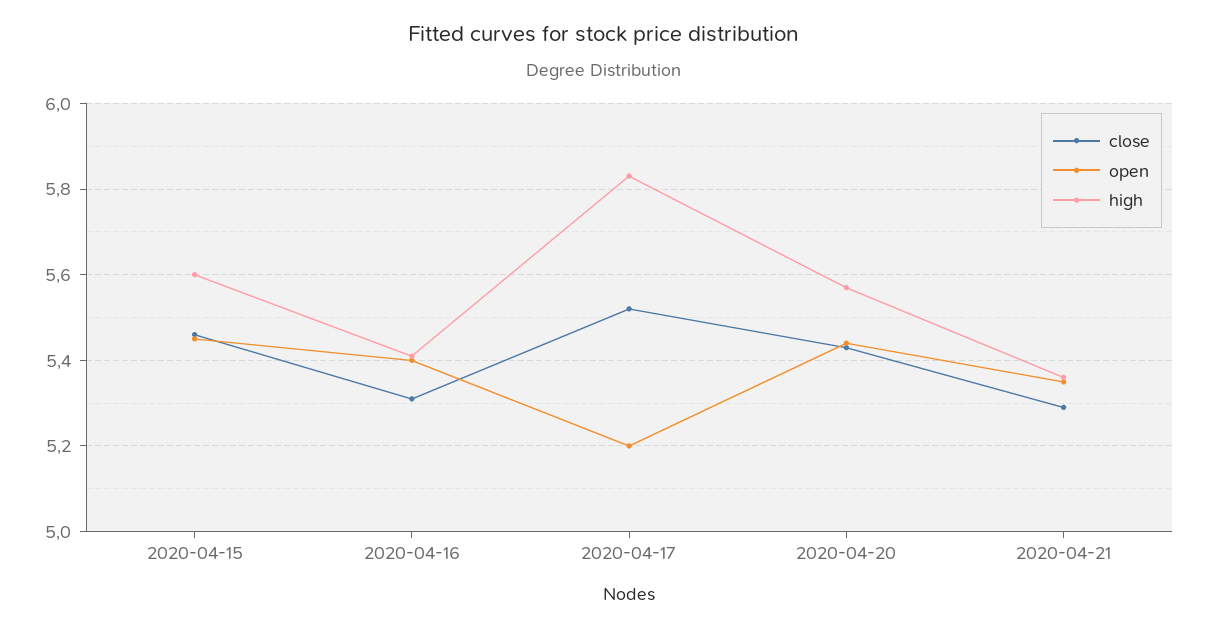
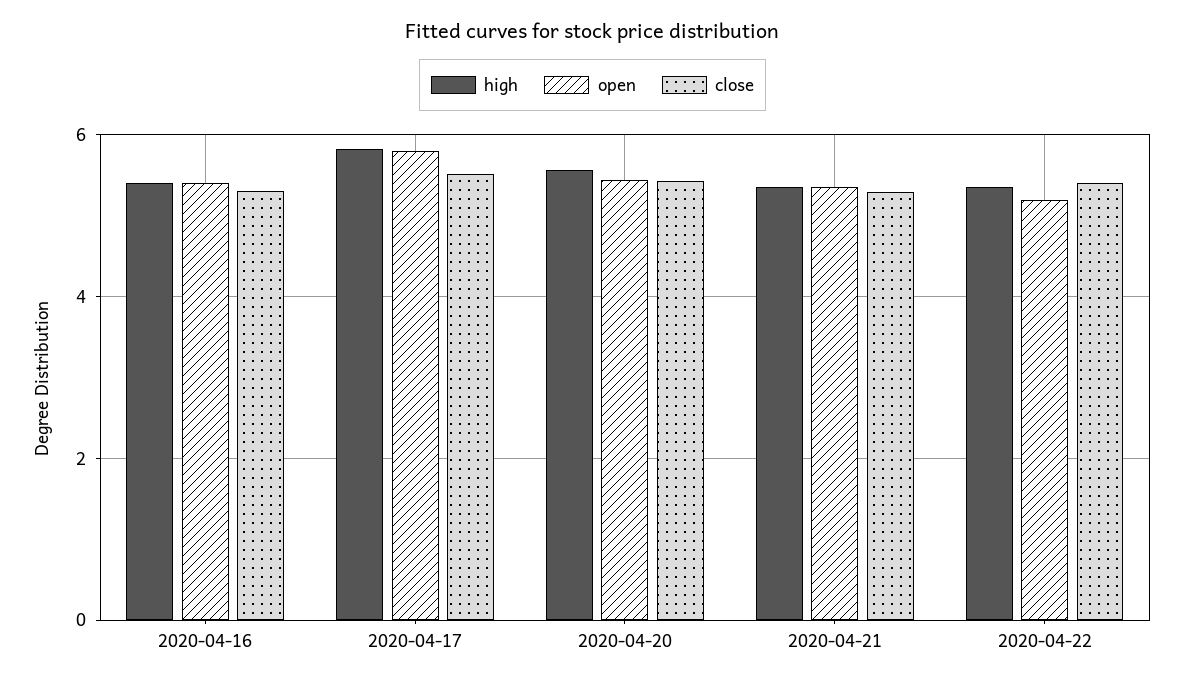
close, 2020-04-15: 5.45 -> none
open, 2020-04-15: 5.45 -> none
high, 2020-04-15: 5.6 -> none
open, 2020-04-17: 5.2 -> 5.8
high, 2020-04-22: none -> 5.4
open, 2020-04-22: none -> 5.2
close, 2020-04-22: none -> 5.4

